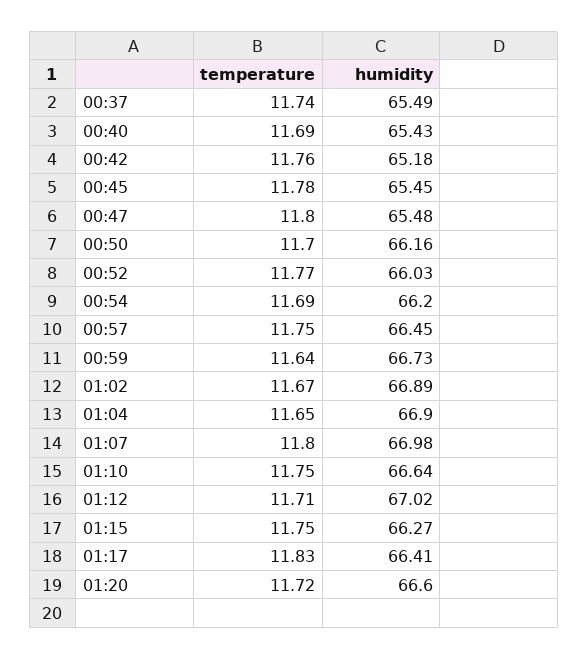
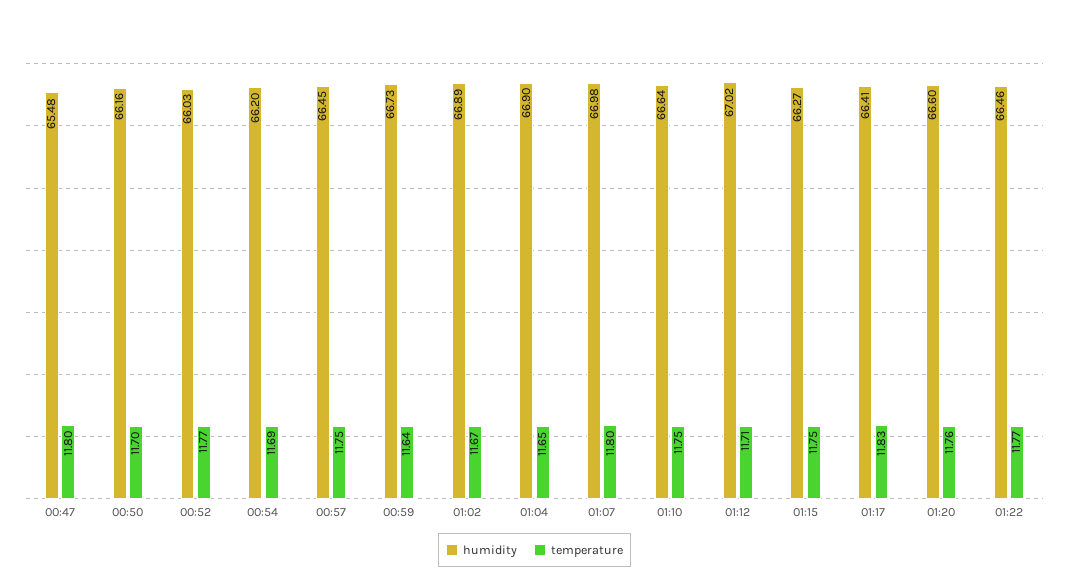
temperature, 00:37: 11.74 -> none
humidity, 00:37: 65.49 -> none
temperature, 00:40: 11.69 -> none
humidity, 00:40: 65.43 -> none
temperature, 00:42: 11.76 -> none
humidity, 00:42: 65.18 -> none
temperature, 00:45: 11.78 -> none
humidity, 00:45: 65.45 -> none
temperature, 01:20: 11.72 -> 11.76
humidity, 01:22: none -> 66.46
temperature, 01:22: none -> 11.77

